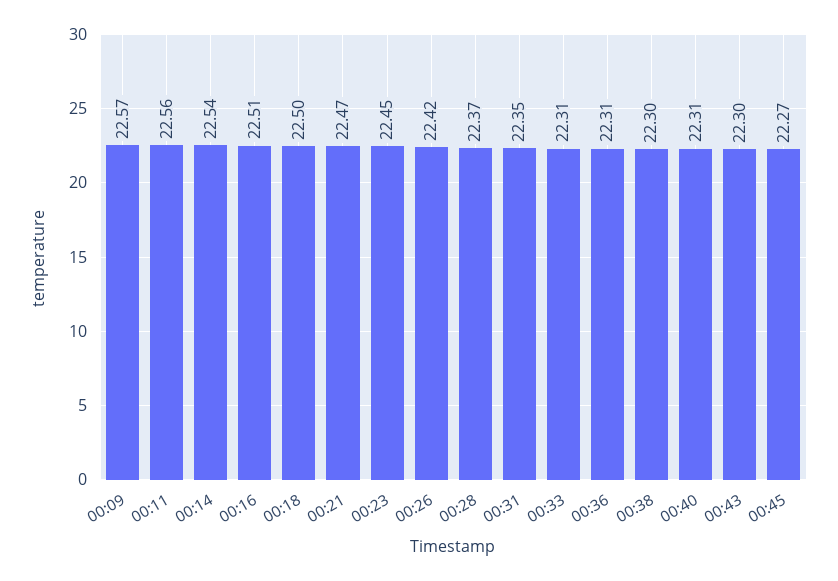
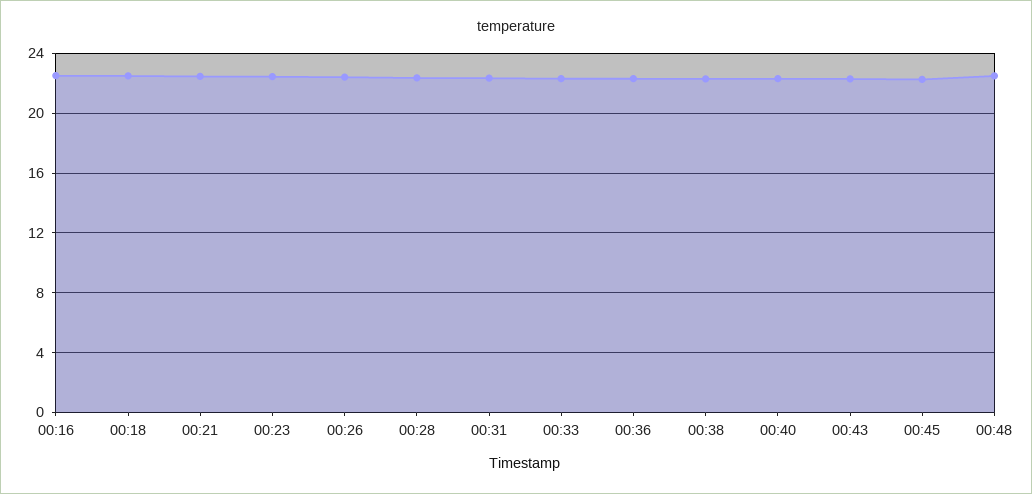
00:09: 22.57 -> none
00:11: 22.56 -> none
00:14: 22.54 -> none
00:48: none -> 22.5

